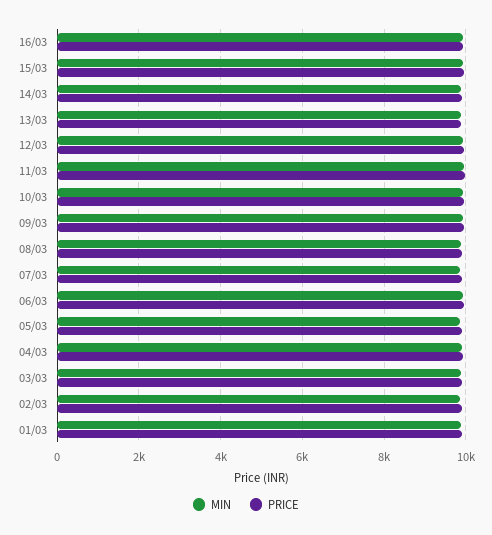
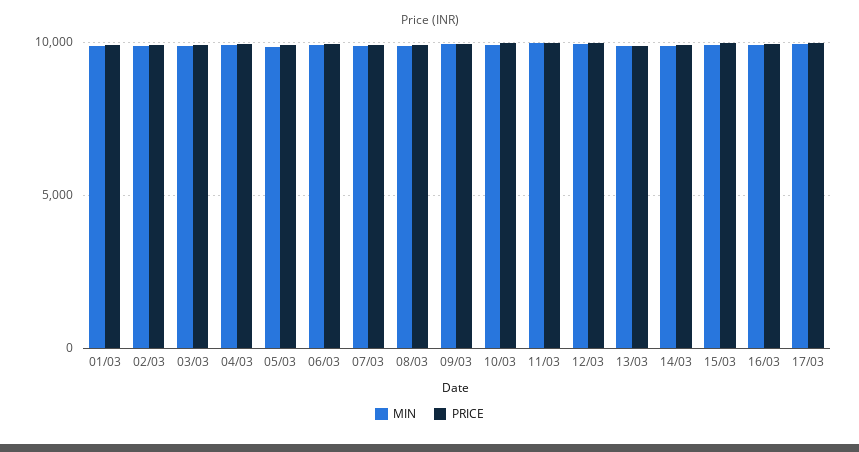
MIN, 17/03: none -> 10000
PRICE, 17/03: none -> 10000

